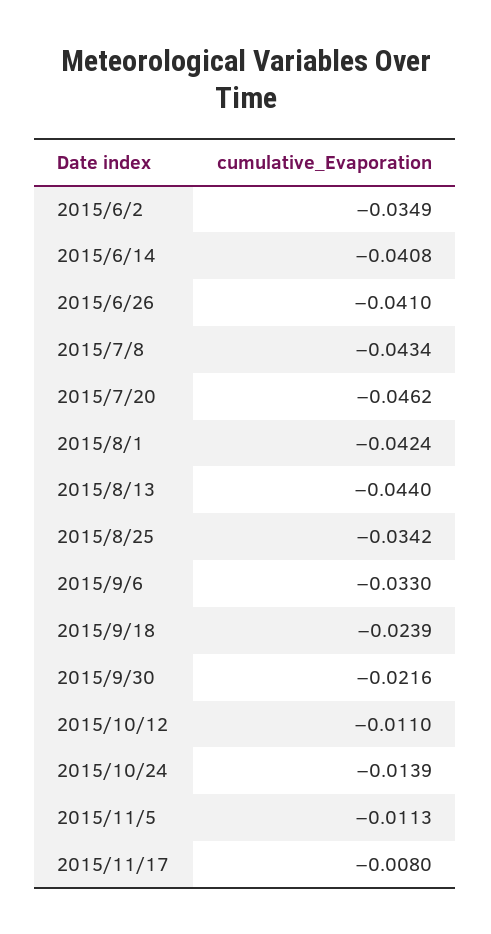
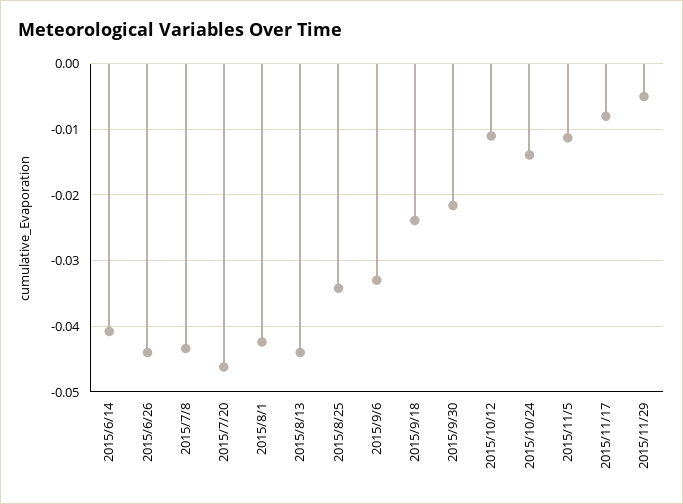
2015/6/2: -0.0349 -> none
2015/6/26: -0.041 -> -0.044
2015/11/29: none -> -0.005

